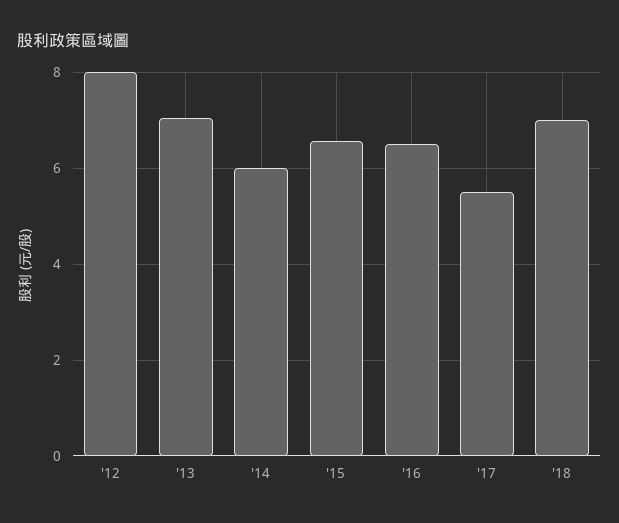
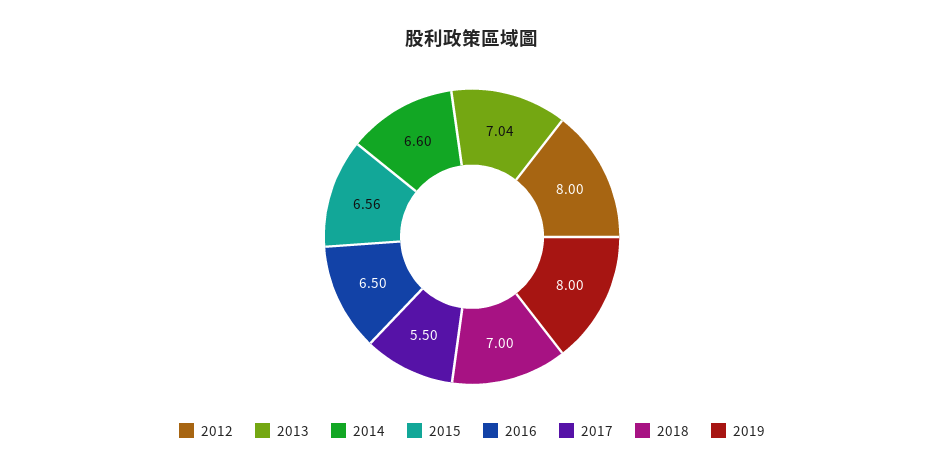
'14: 6 -> 6.6
2019: none -> 8

